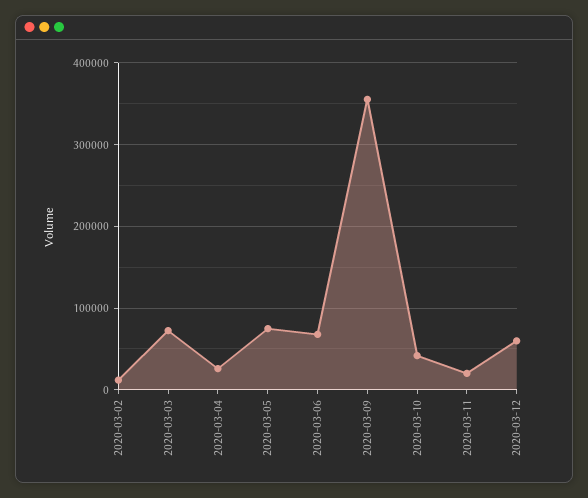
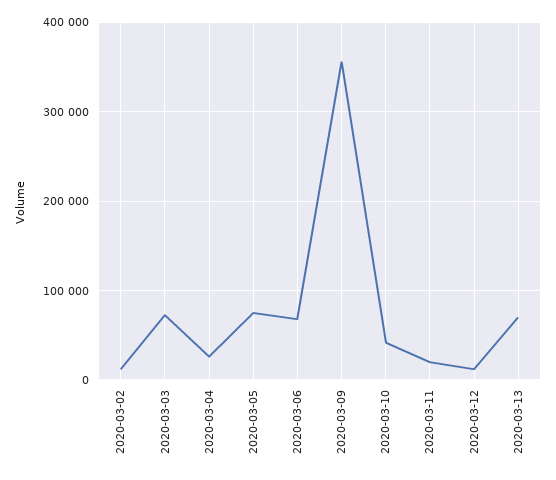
2020-03-12: 60000 -> 10000
2020-03-13: none -> 70000

